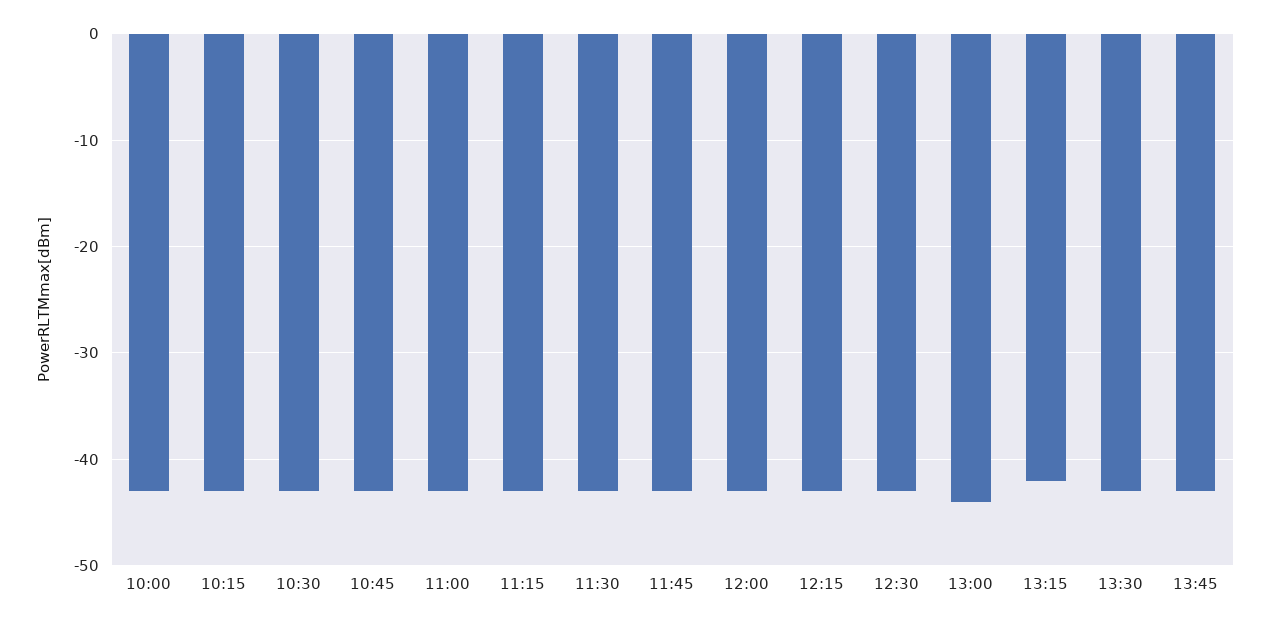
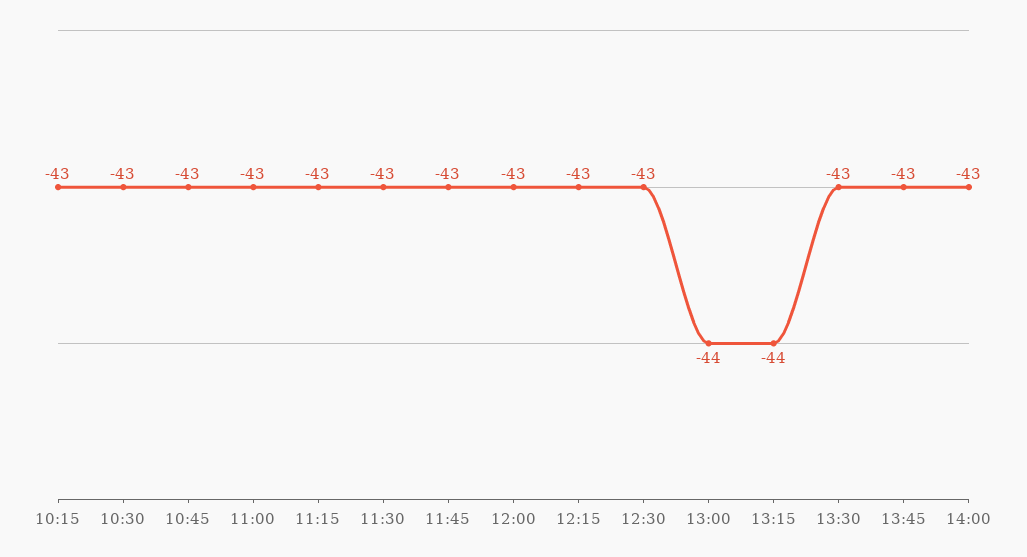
10:00: -43 -> none
13:15: -42 -> -44
14:00: none -> -43

